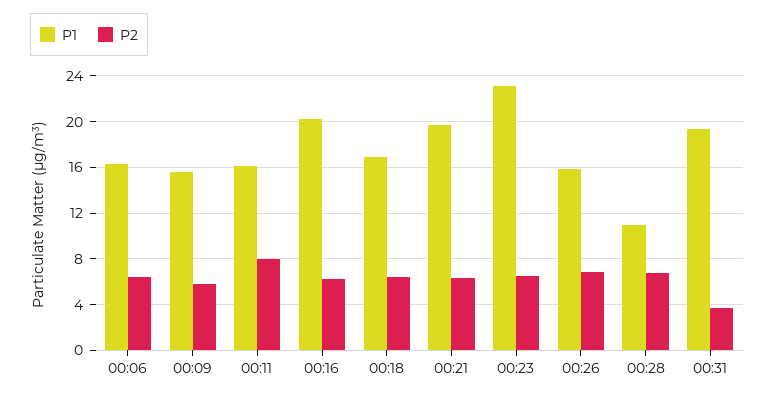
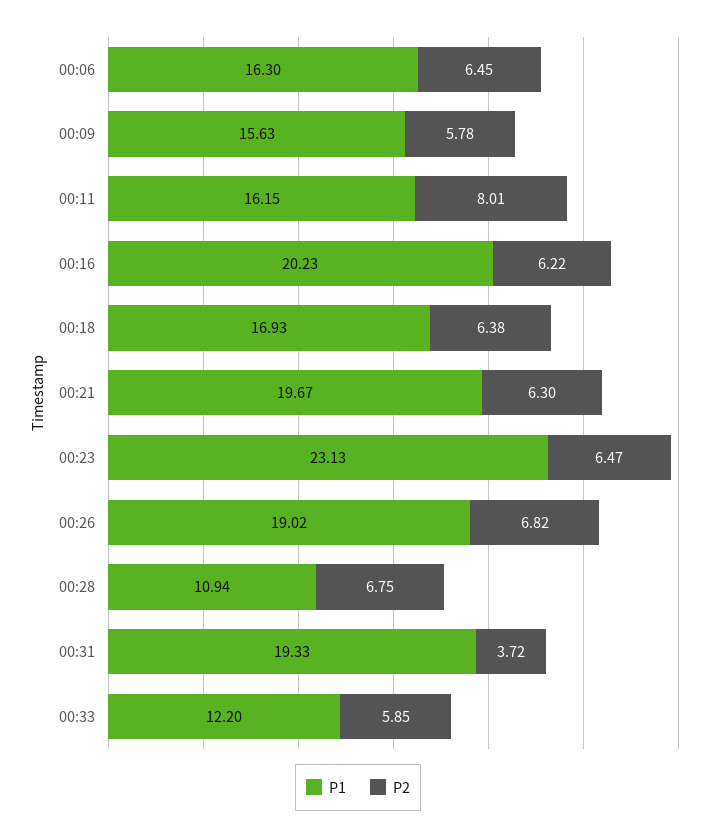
P1, 00:26: 16 -> 19.02
P1, 00:33: none -> 12.2
P2, 00:33: none -> 5.85

